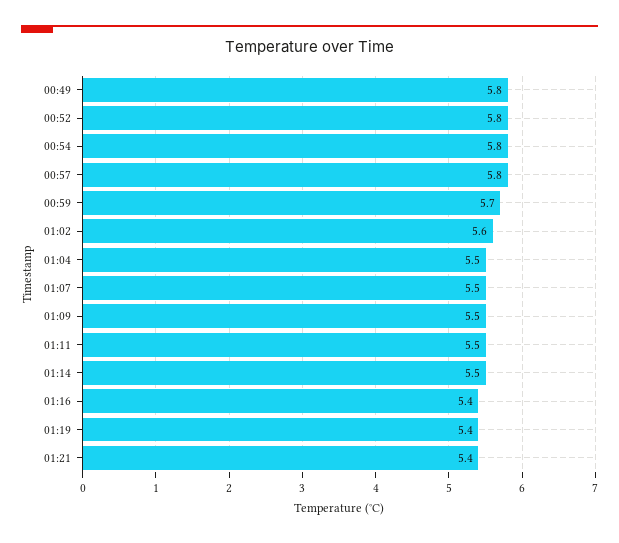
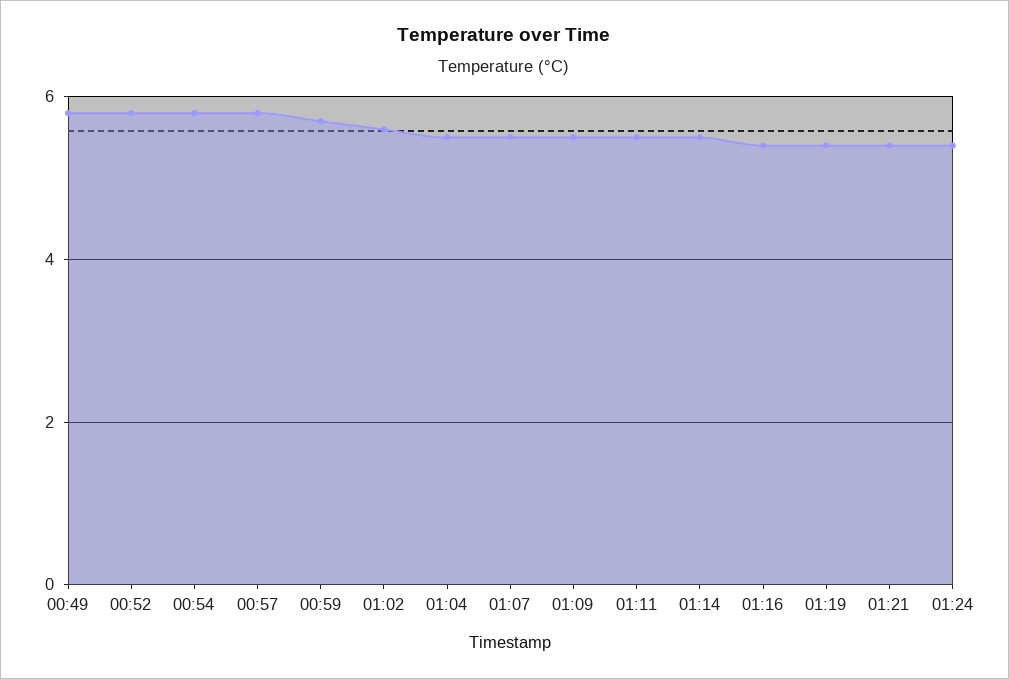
01:24: none -> 5.5

